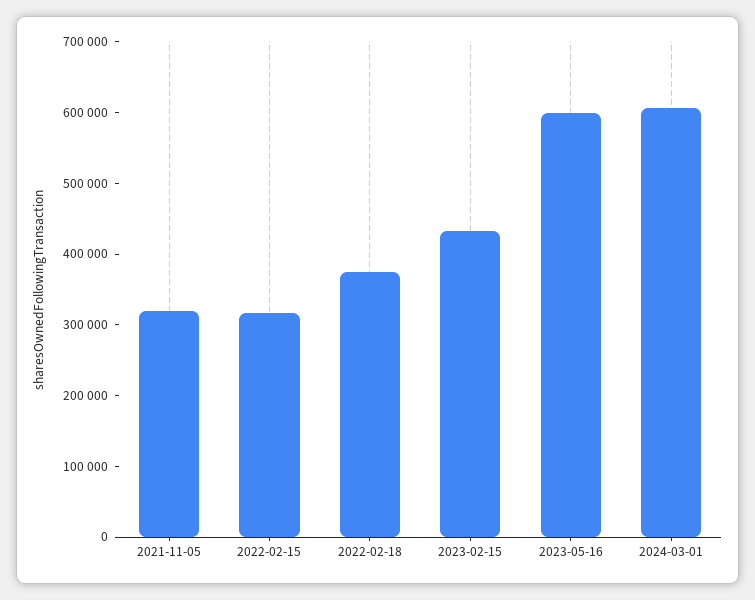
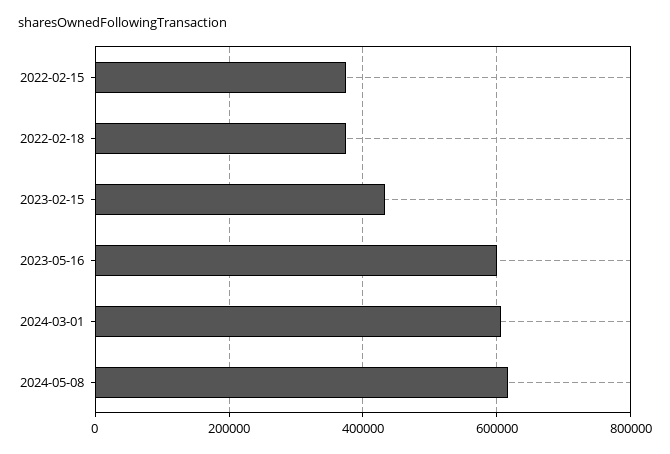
2021-11-05: 320000 -> none
2022-02-15: 320000 -> 380000
2024-05-08: none -> 620000

